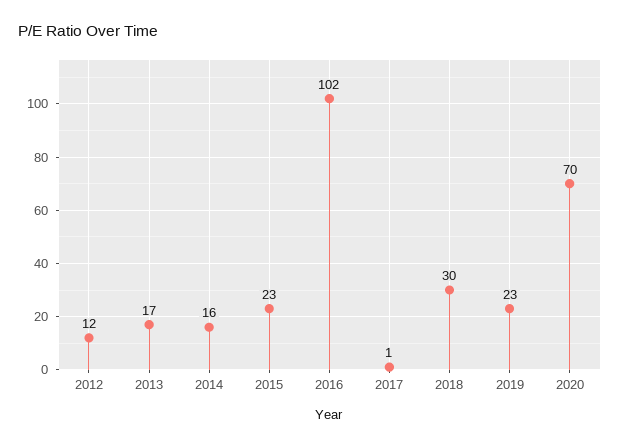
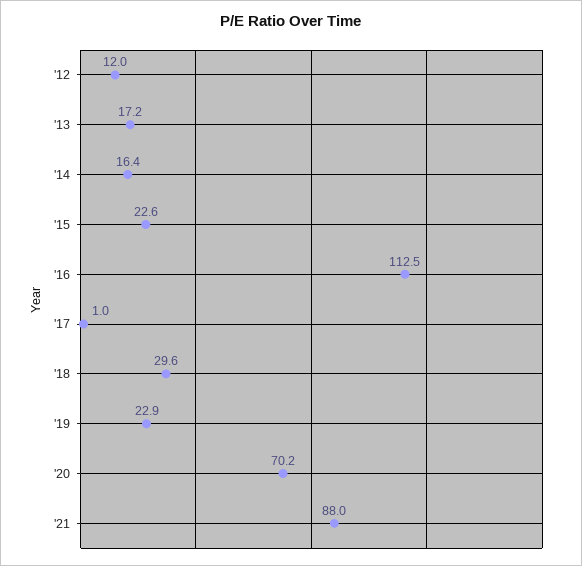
2016: 102 -> 112.5
'21: none -> 88

